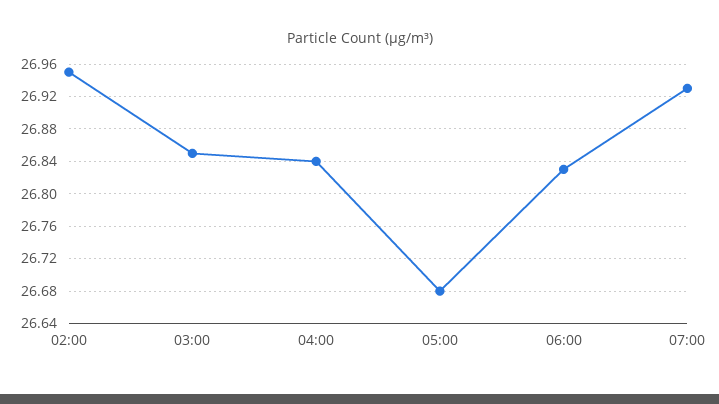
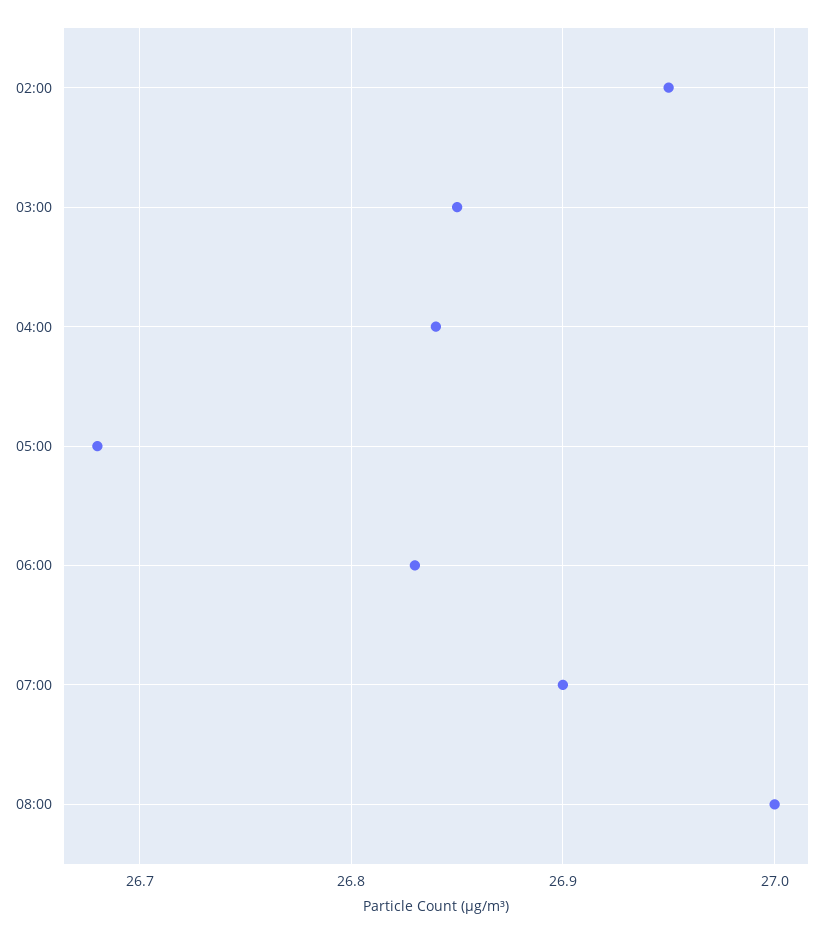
07:00: 26.93 -> 26.9
08:00: none -> 27

